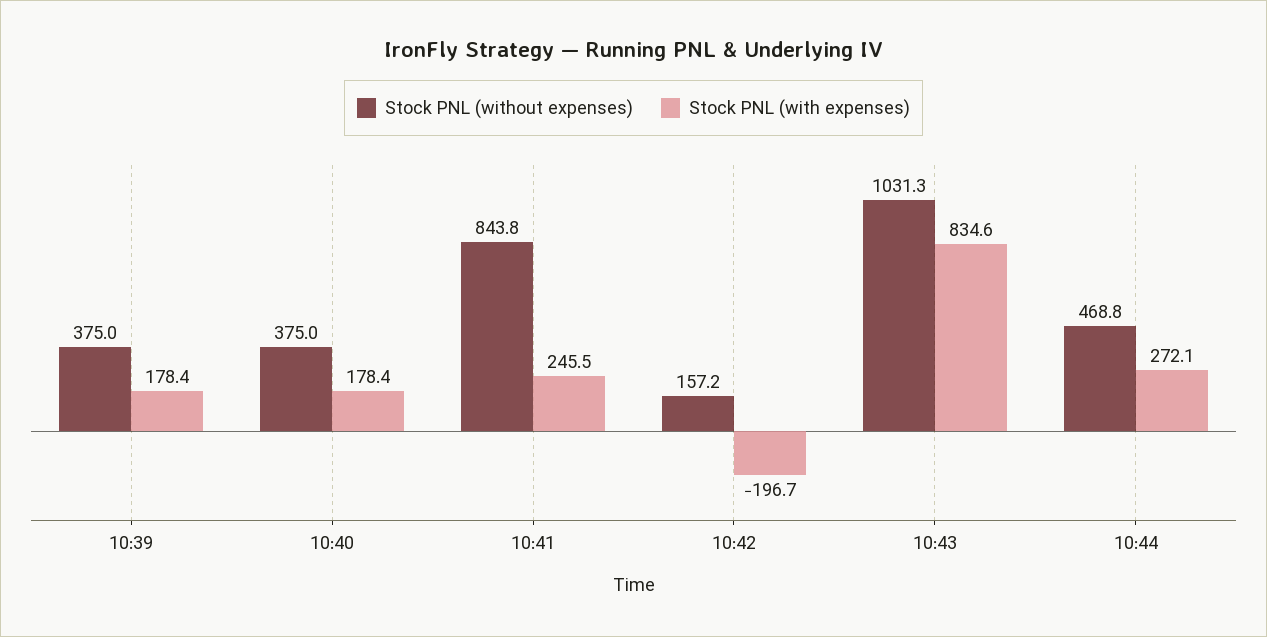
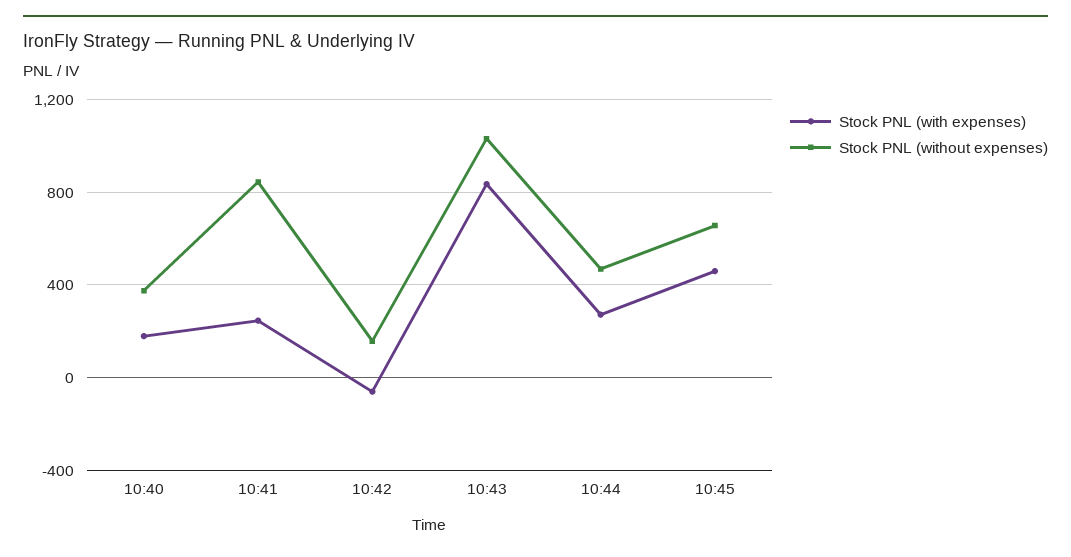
Stock PNL (without expenses), 10:39: 375 -> none
Stock PNL (with expenses), 10:39: 178.4 -> none
Stock PNL (with expenses), 10:42: -196.7 -> -50
Stock PNL (with expenses), 10:45: none -> 450
Stock PNL (without expenses), 10:45: none -> 650

